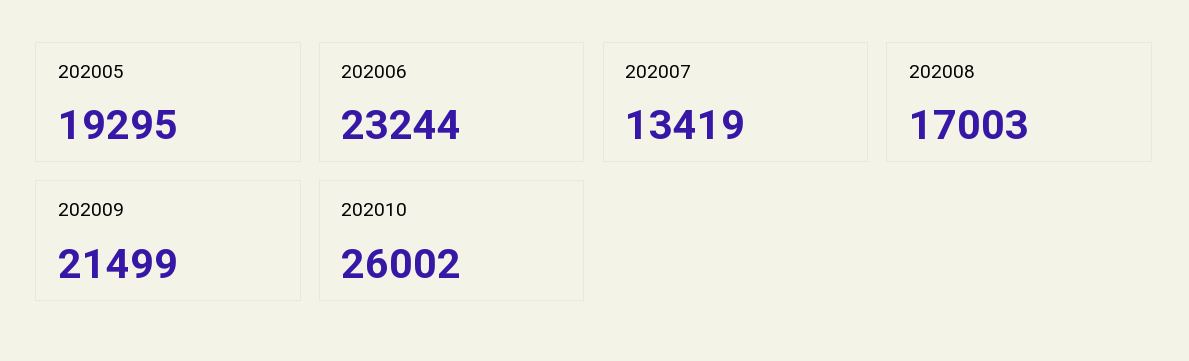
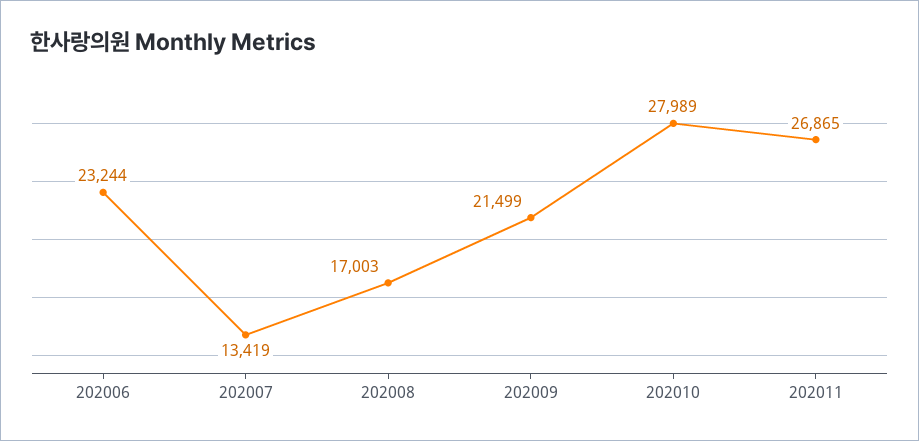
202005: 19295 -> none
202010: 26002 -> 27989
202011: none -> 26865

